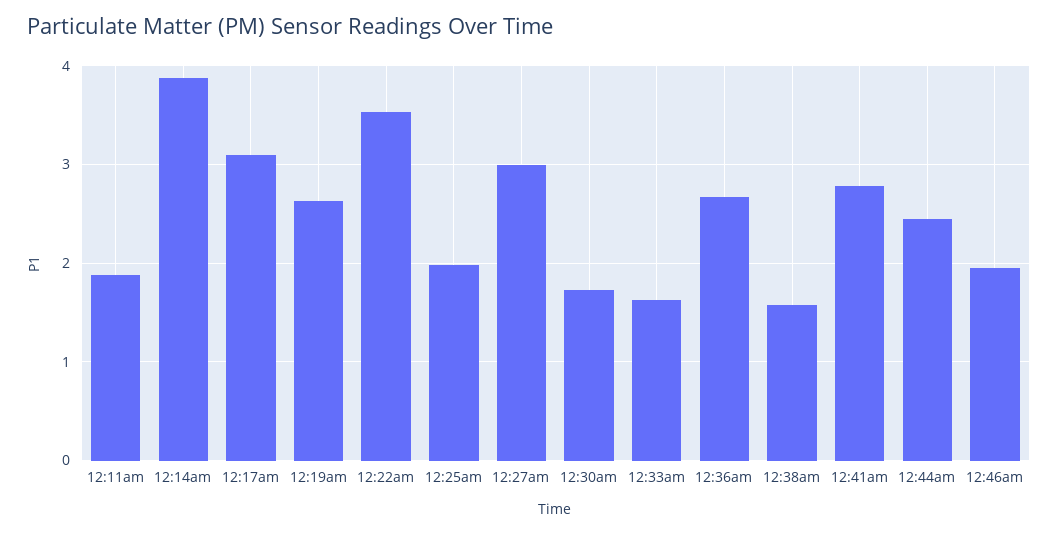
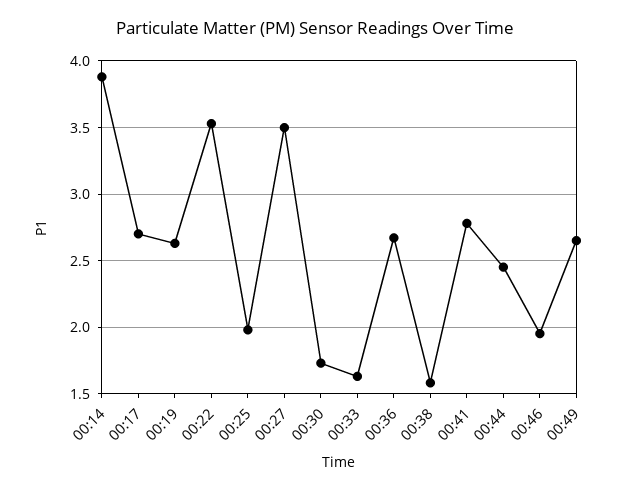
12:11am: 1.9 -> none
12:17am: 3.1 -> 2.7
12:27am: 3 -> 3.5
00:49: none -> 2.65

